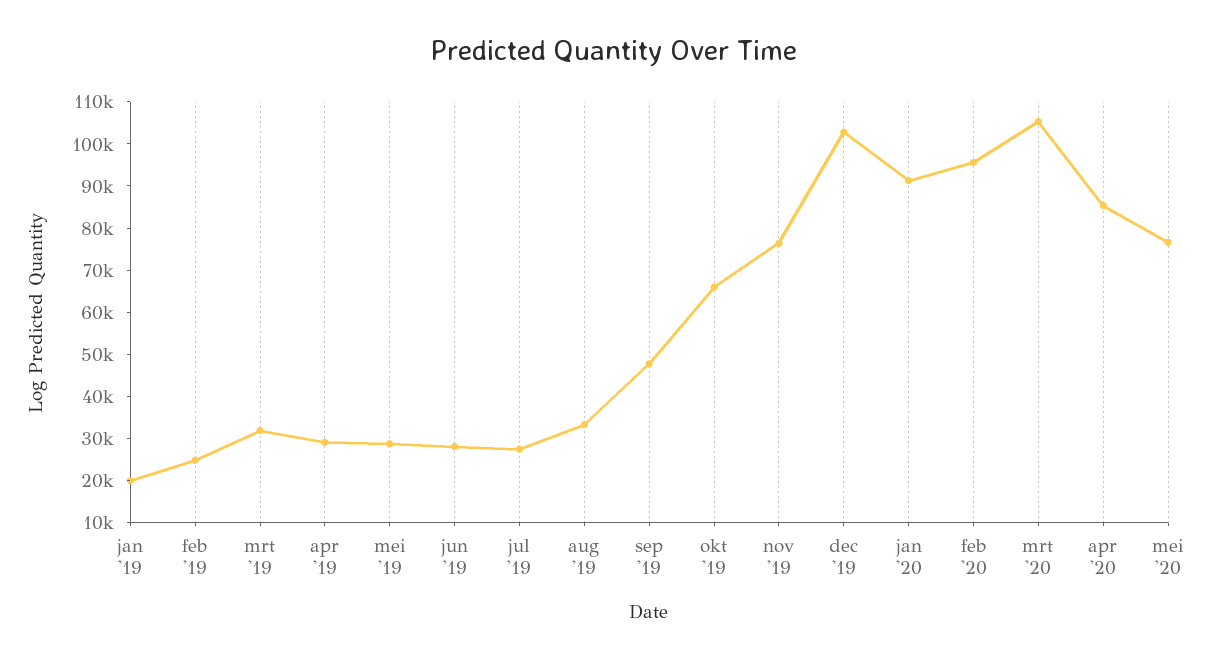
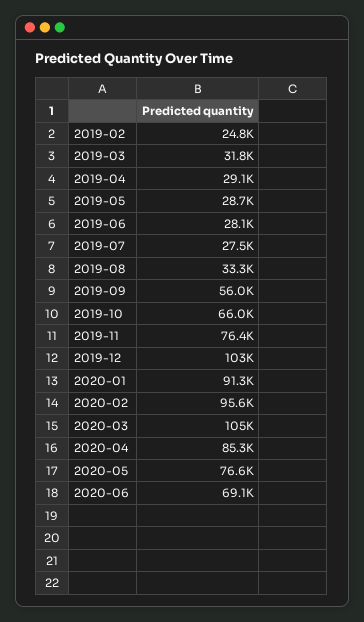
jan '19: 20000 -> none
sep '19: 48000 -> 56000
2020-06: none -> 69100

